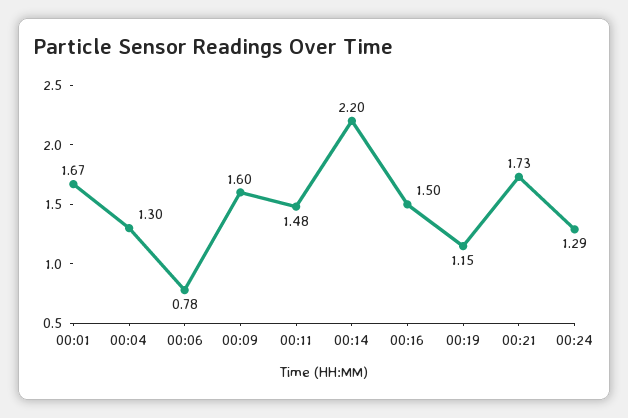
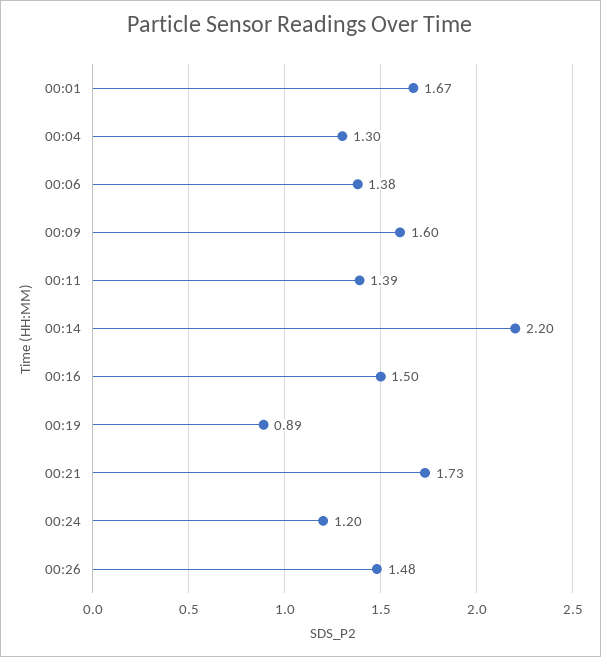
00:06: 0.78 -> 1.38
00:11: 1.48 -> 1.39
00:19: 1.15 -> 0.89
00:24: 1.29 -> 1.2
00:26: none -> 1.48

